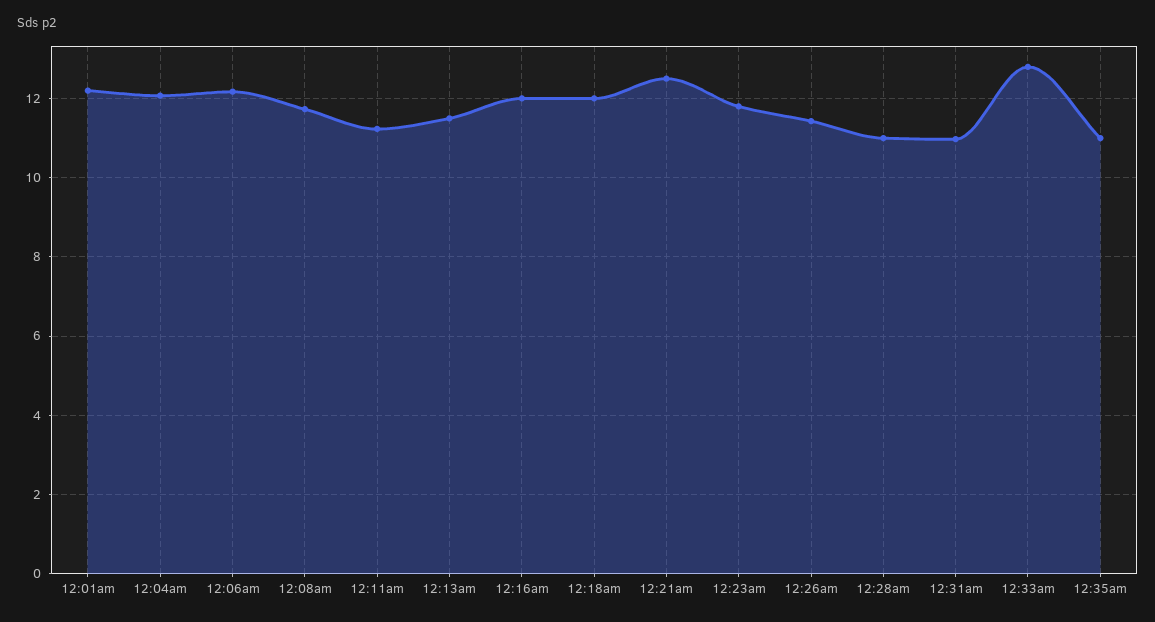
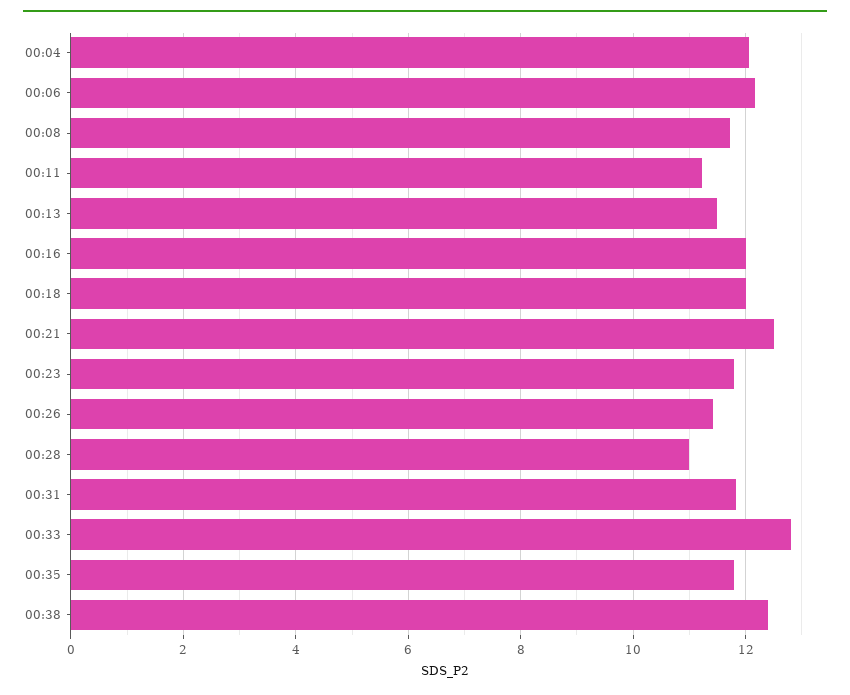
12:01am: 12.2 -> none
12:31am: 11 -> 11.8
12:35am: 11 -> 11.8
00:38: none -> 12.4

